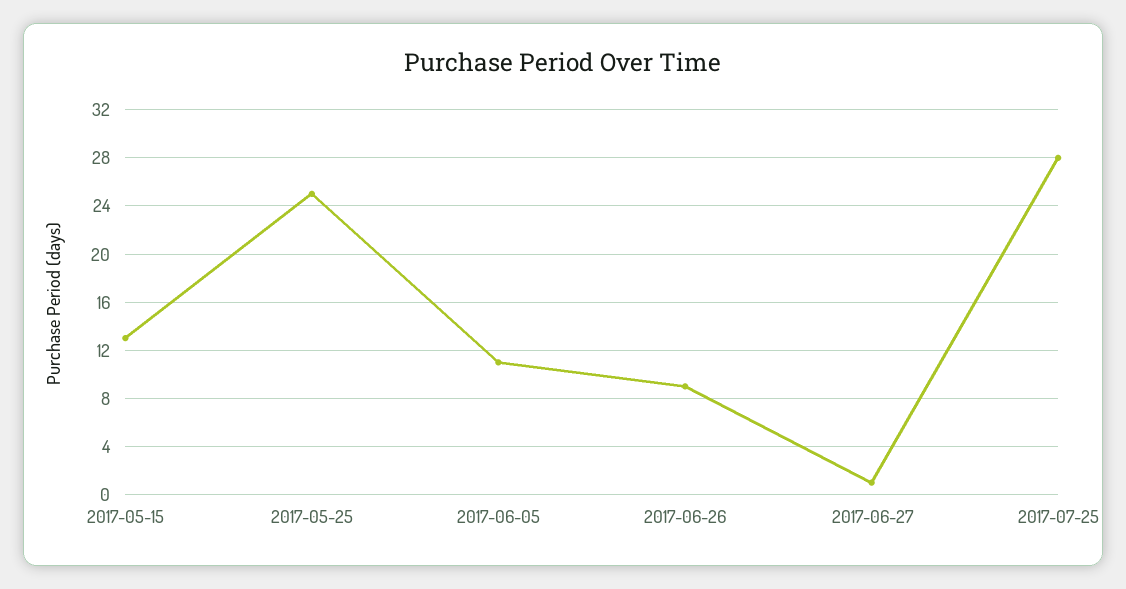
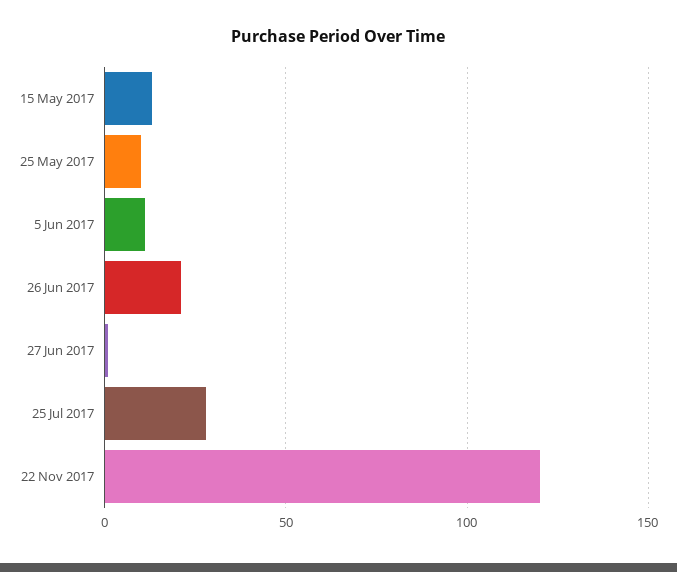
2017-05-25: 25 -> 10
2017-06-26: 9 -> 20
22 Nov 2017: none -> 120

